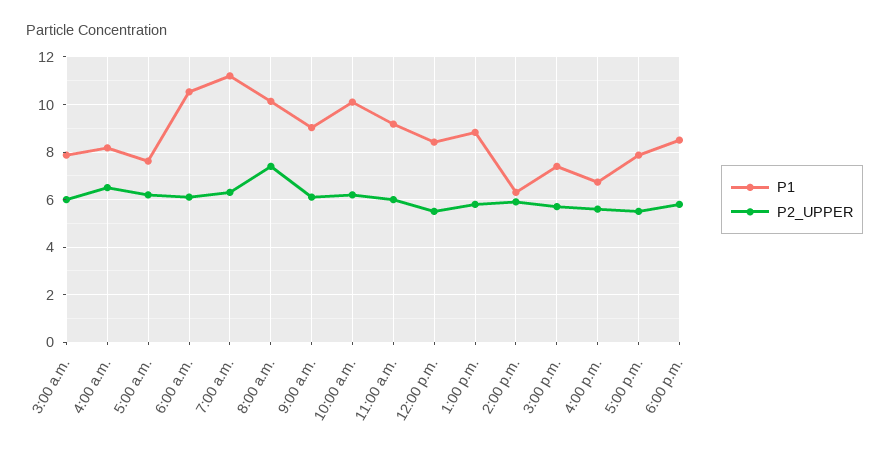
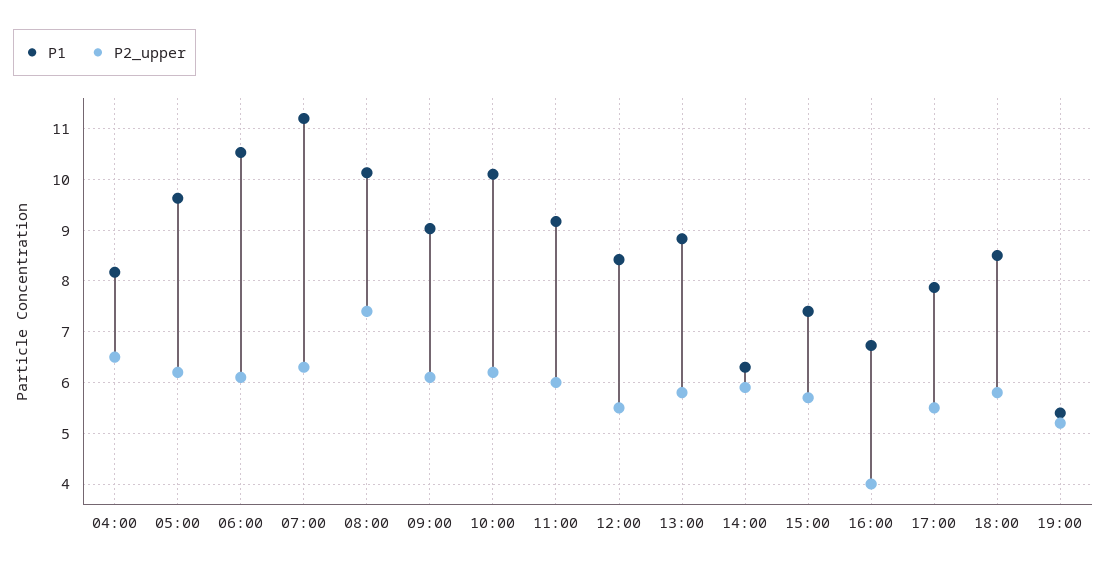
P1, 3:00 a.m.: 8 -> none
P2_UPPER, 3:00 a.m.: 6 -> none
P1, 5:00 a.m.: 7.5 -> 9.6
P2_UPPER, 4:00 p.m.: 5.5 -> 4
P1, 19:00: none -> 5.4
P2_UPPER, 19:00: none -> 5.2

